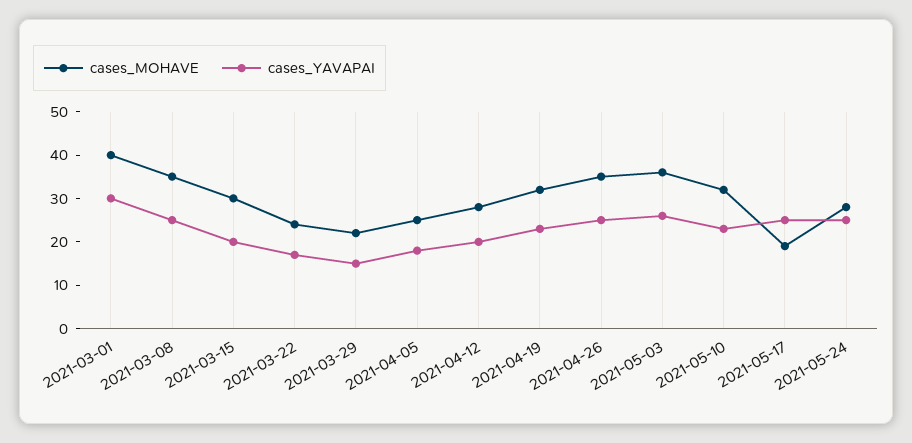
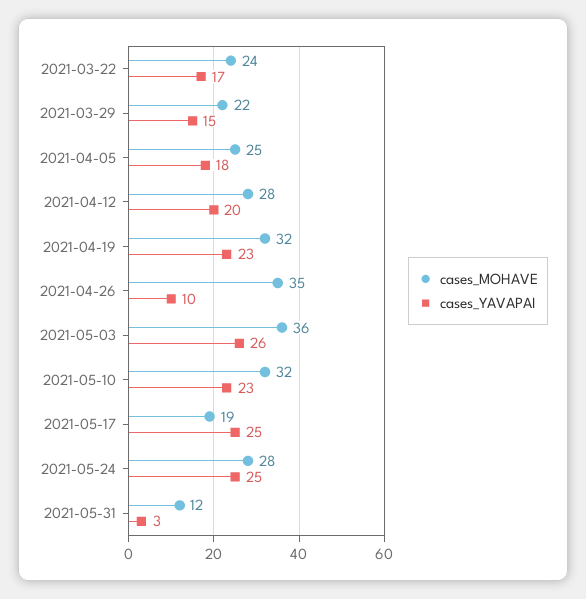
cases_MOHAVE, 2021-03-01: 40 -> none
cases_YAVAPAI, 2021-03-01: 30 -> none
cases_MOHAVE, 2021-03-08: 35 -> none
cases_YAVAPAI, 2021-03-08: 25 -> none
cases_MOHAVE, 2021-03-15: 30 -> none
cases_YAVAPAI, 2021-03-15: 20 -> none
cases_YAVAPAI, 2021-04-26: 25 -> 10
cases_MOHAVE, 2021-05-31: none -> 12
cases_YAVAPAI, 2021-05-31: none -> 3

